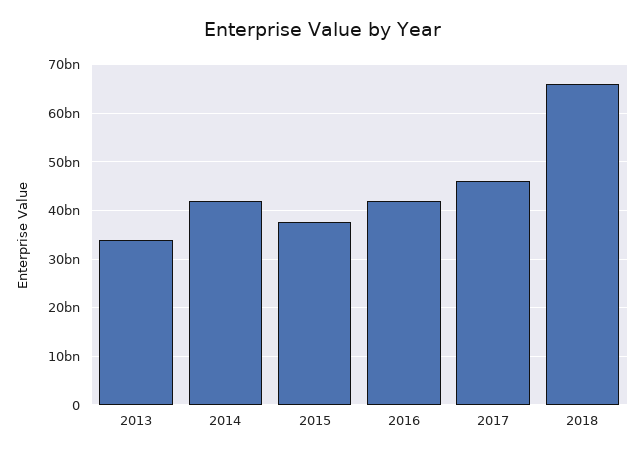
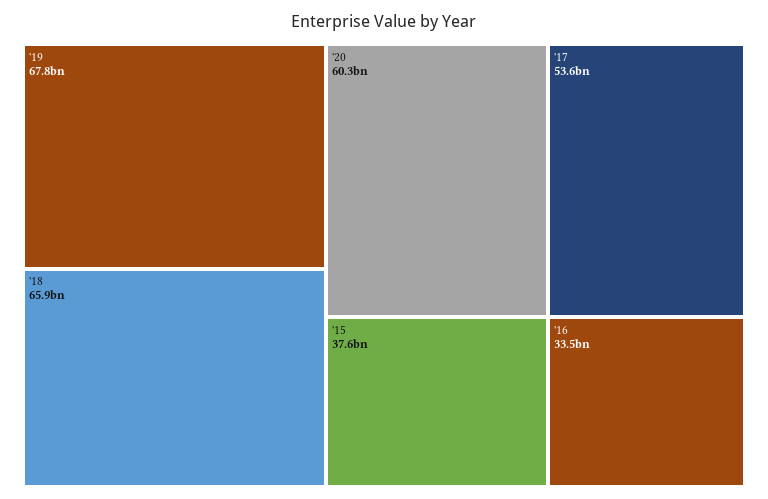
2013: 34000000000 -> none
2014: 42000000000 -> none
2016: 42000000000 -> 33500000000
2017: 46000000000 -> 53600000000
'19: none -> 67800000000
'20: none -> 60300000000

